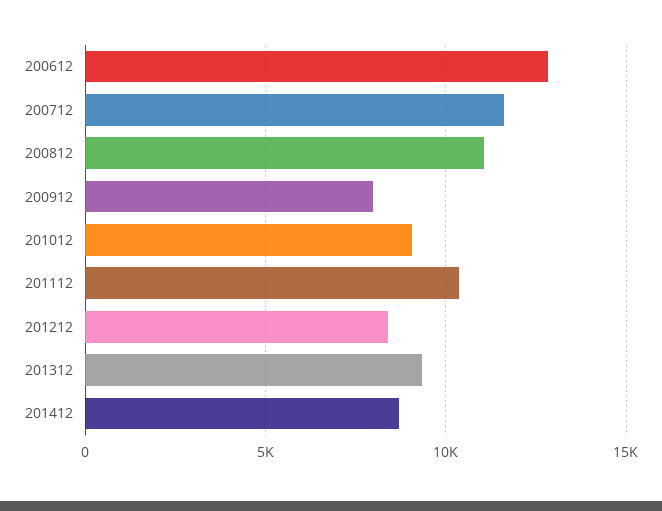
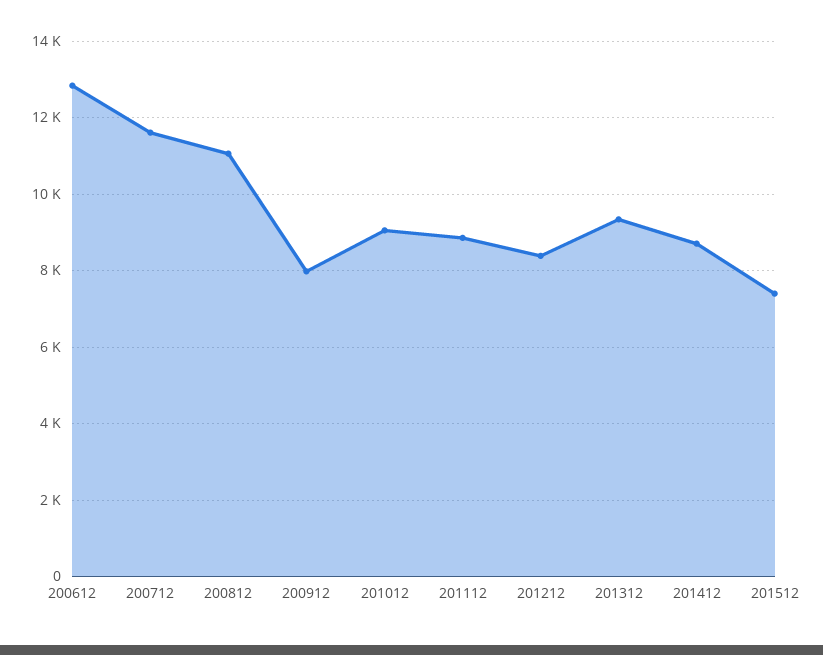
201112: 10500 -> 8800
201512: none -> 7400

